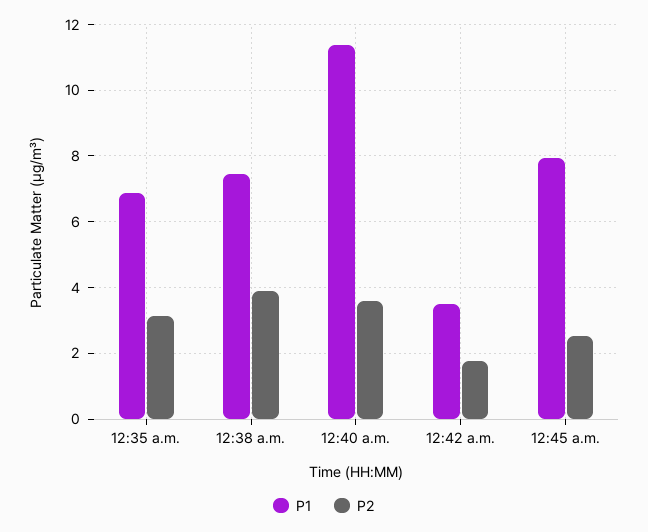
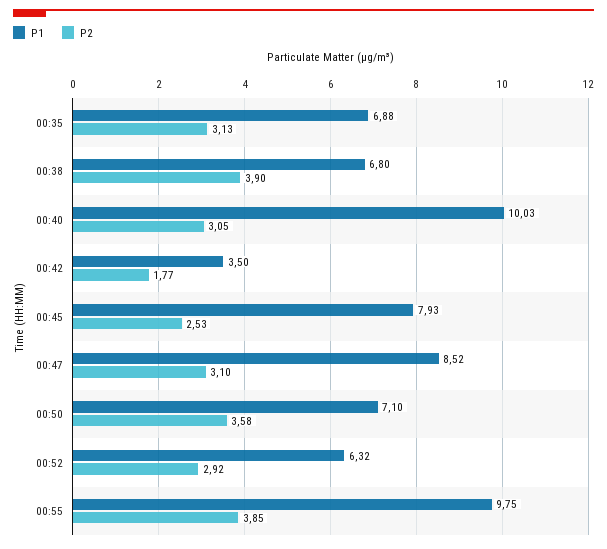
P1, 12:38 a.m.: 7.4 -> 6.8
P1, 12:40 a.m.: 11.4 -> 10.03
P2, 12:40 a.m.: 3.6 -> 3.05
P1, 00:47: none -> 8.52
P2, 00:47: none -> 3.1
P1, 00:50: none -> 7.1
P2, 00:50: none -> 3.58
P1, 00:52: none -> 6.32
P2, 00:52: none -> 2.92
P1, 00:55: none -> 9.75
P2, 00:55: none -> 3.85

